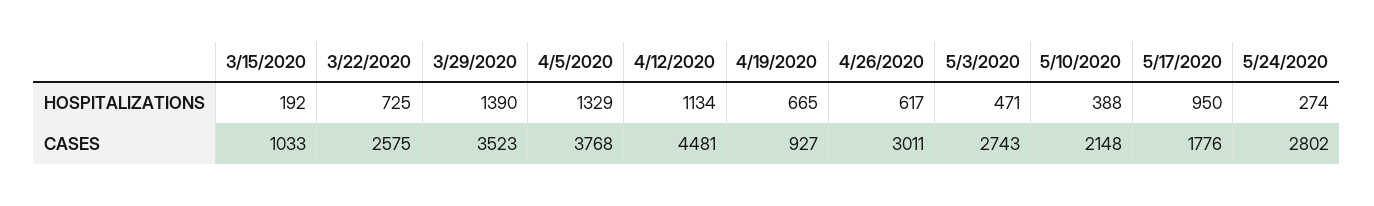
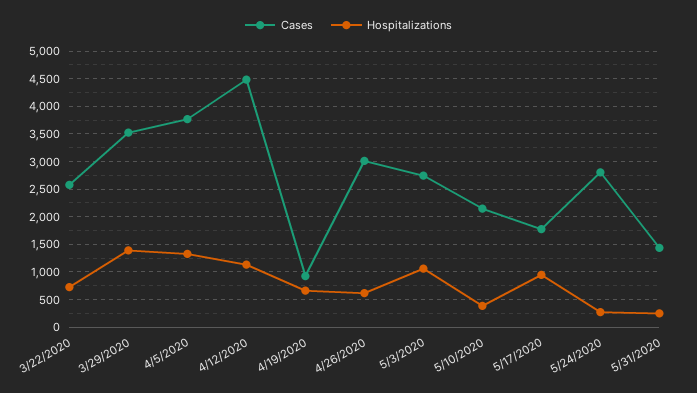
HOSPITALIZATIONS, 3/15/2020: 192 -> none
HOSPITALIZATIONS, 5/3/2020: 471 -> 1000
CASES, 3/15/2020: 1033 -> none
CASES, 5/31/2020: none -> 1500
HOSPITALIZATIONS, 5/31/2020: none -> 250

